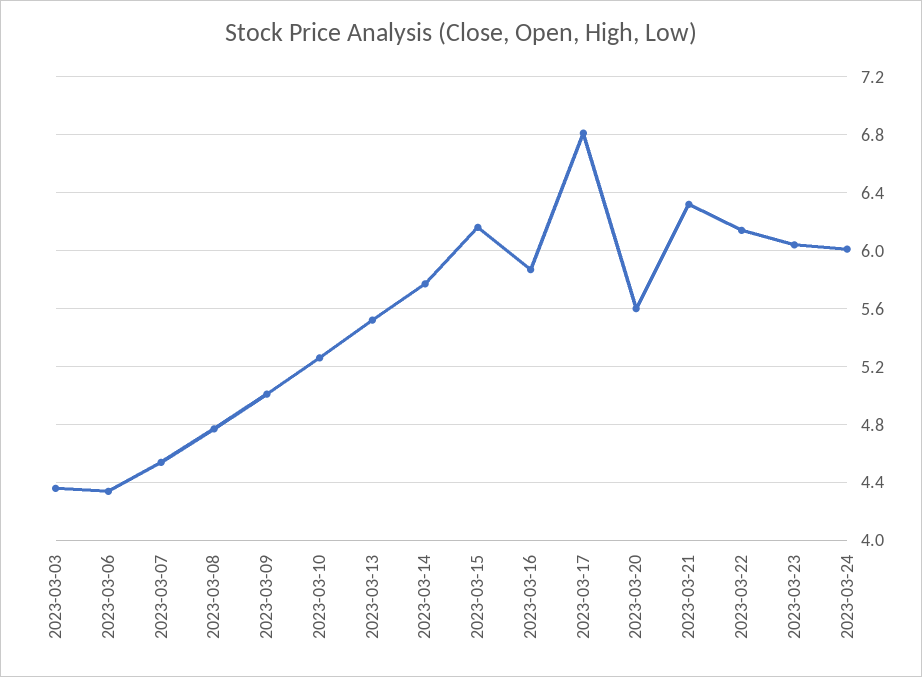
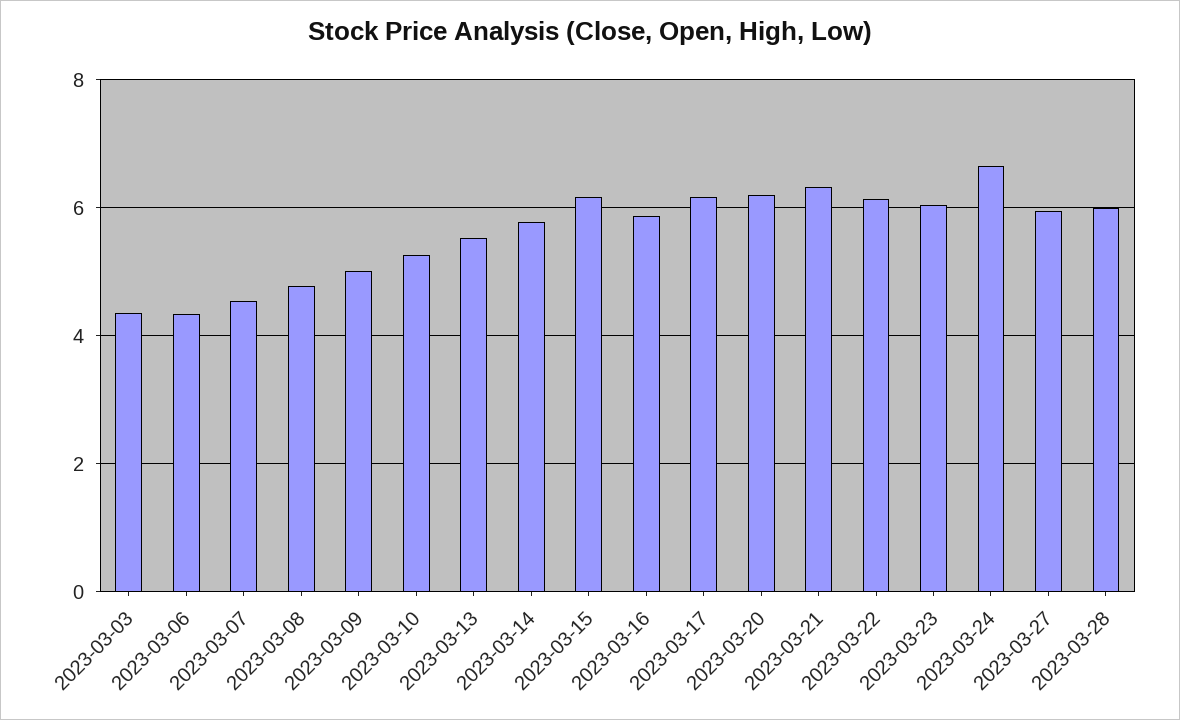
2023-03-17: 6.8 -> 6.2
2023-03-20: 5.6 -> 6.2
2023-03-24: 6 -> 6.6
2023-03-27: none -> 6
2023-03-28: none -> 6

